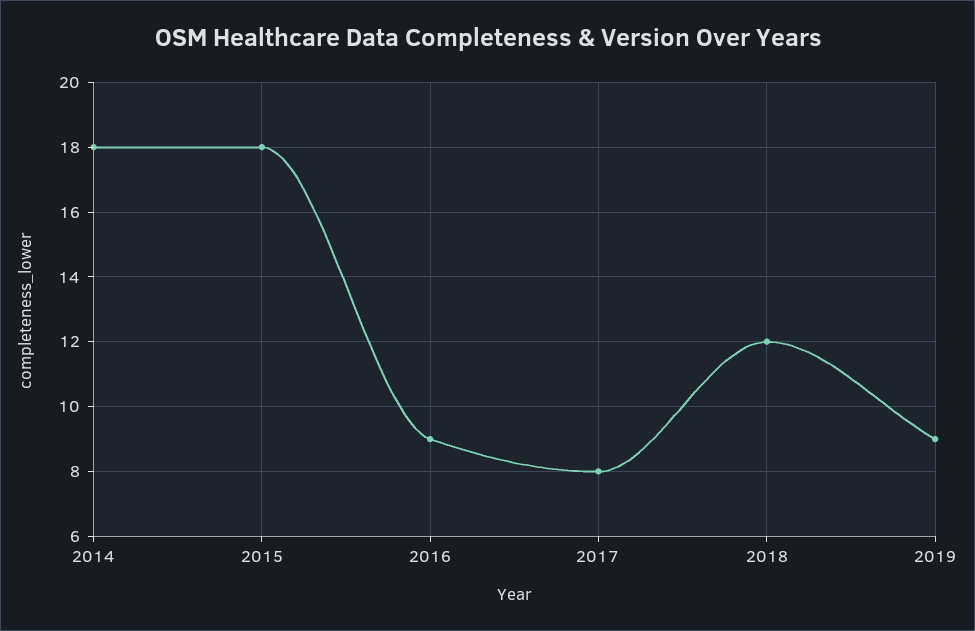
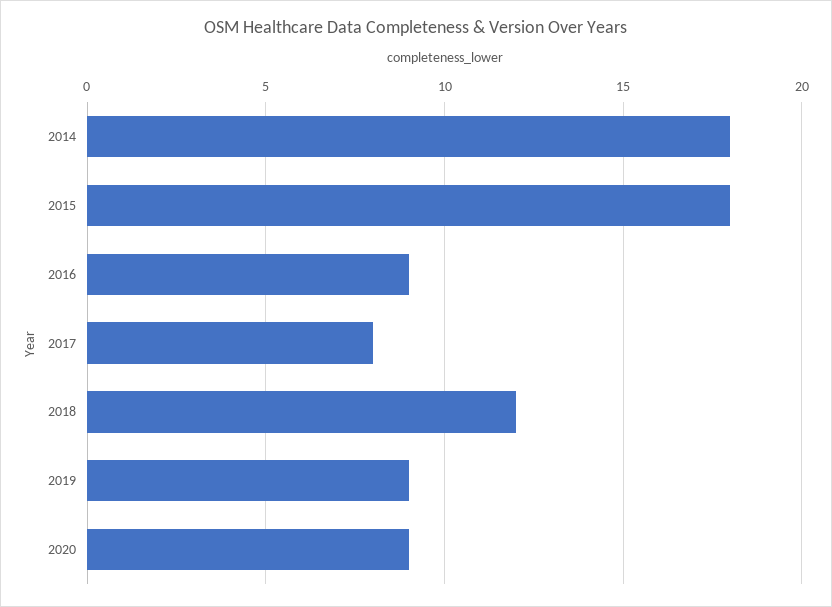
2020: none -> 9

